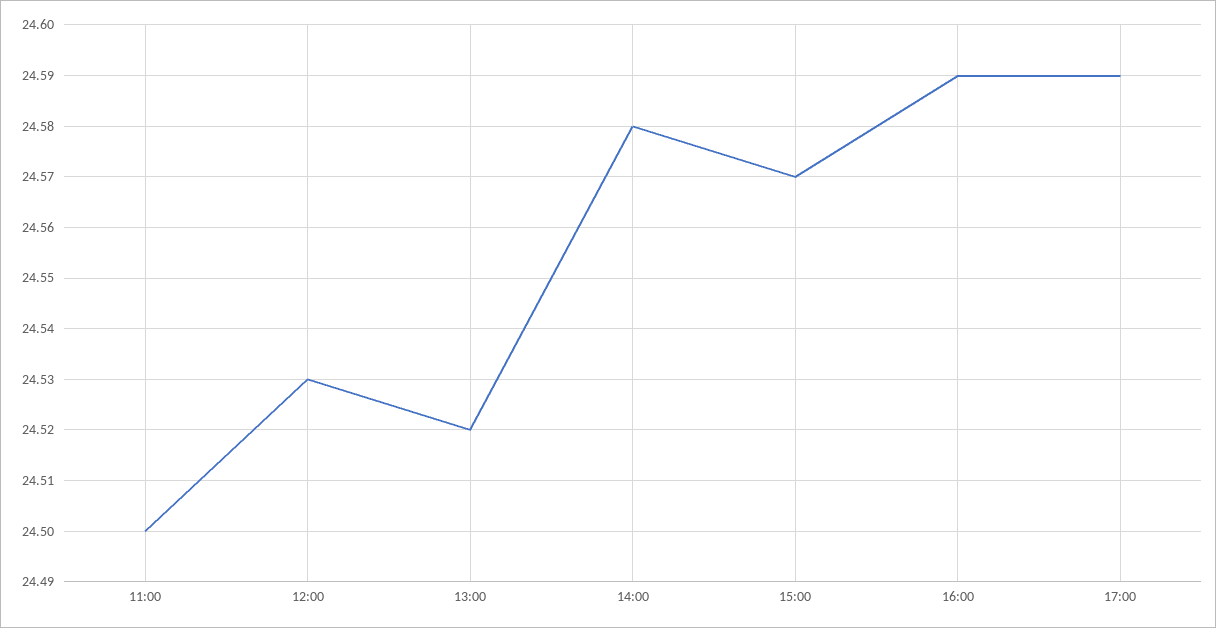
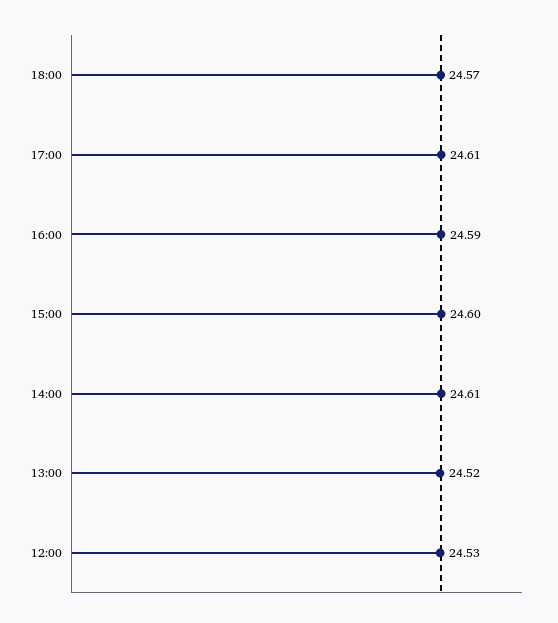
11:00: 24.5 -> none
14:00: 24.58 -> 24.61
15:00: 24.57 -> 24.6
17:00: 24.59 -> 24.61
18:00: none -> 24.57

